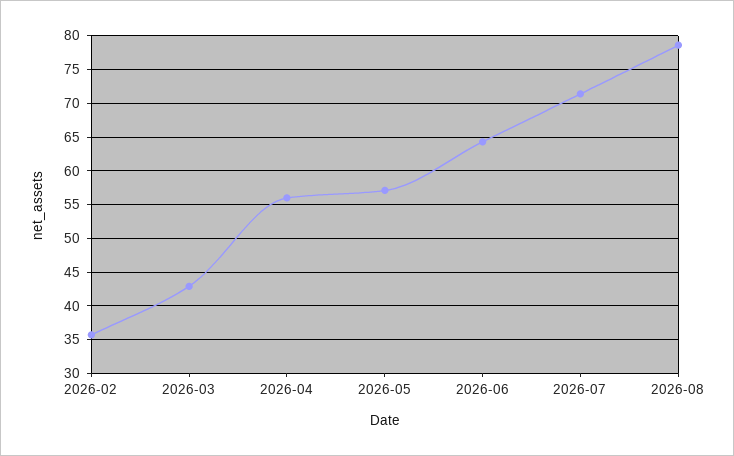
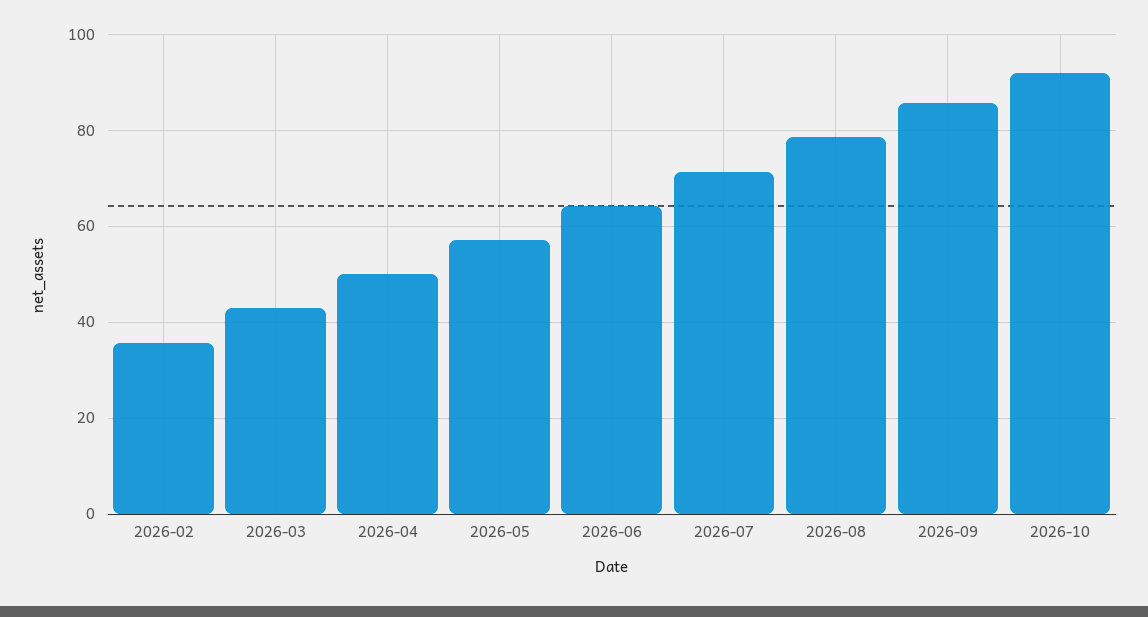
2026-04: 56 -> 50
2026-09: none -> 86
2026-10: none -> 92

